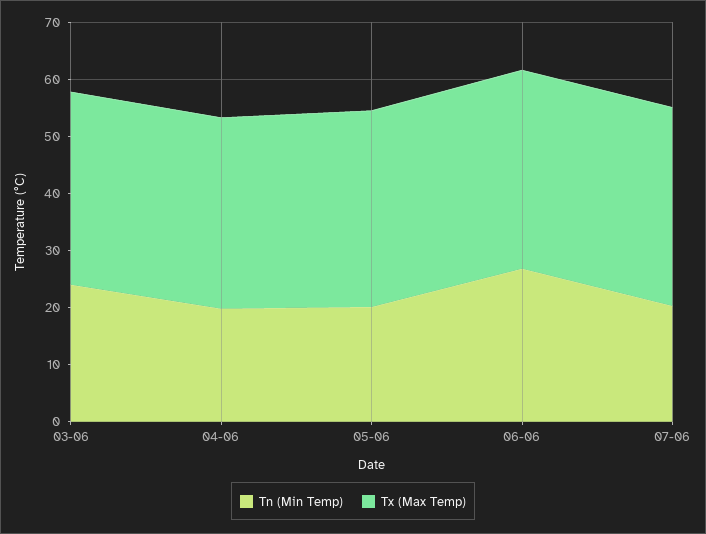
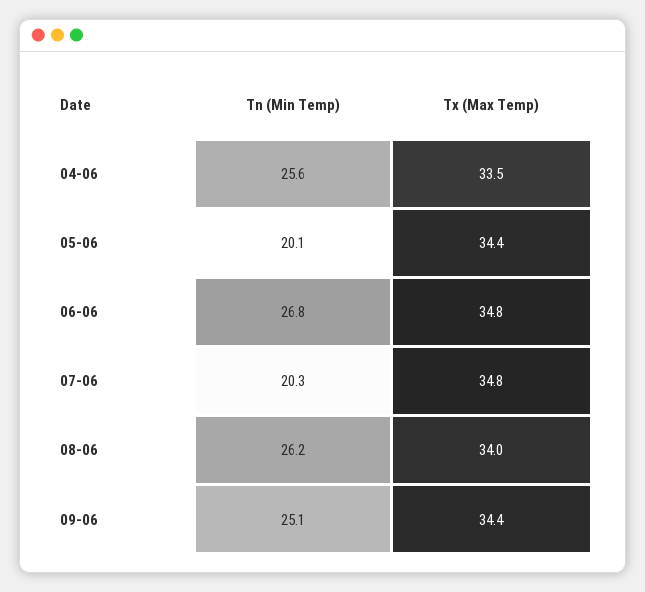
Tn (Min Temp), 03-06: 24 -> none
Tx (Max Temp), 03-06: 34 -> none
Tn (Min Temp), 04-06: 20 -> 25.6
Tn (Min Temp), 08-06: none -> 26.2
Tx (Max Temp), 08-06: none -> 34
Tn (Min Temp), 09-06: none -> 25.1
Tx (Max Temp), 09-06: none -> 34.4

